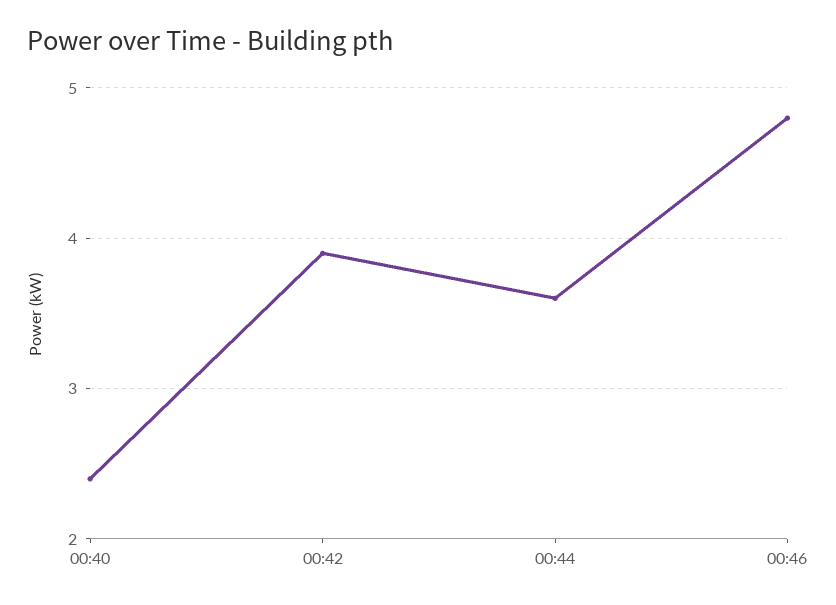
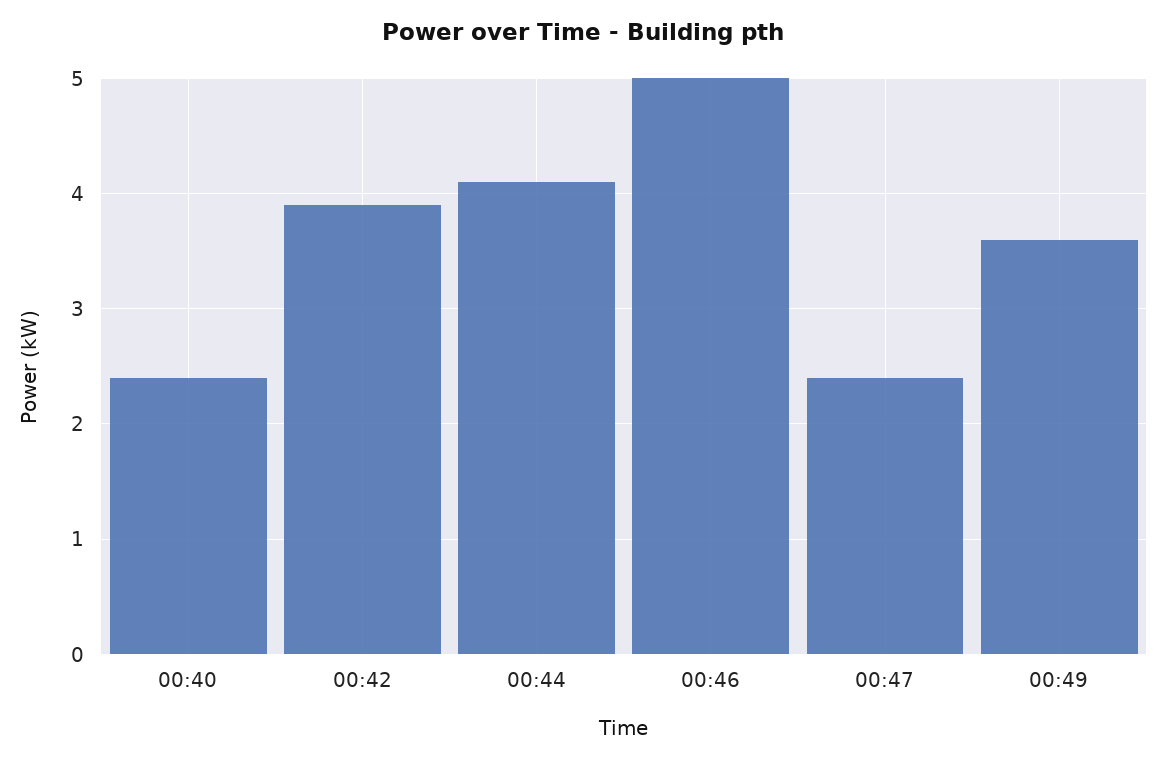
00:44: 3.6 -> 4.1
00:46: 4.8 -> 5
00:47: none -> 2.4
00:49: none -> 3.6

